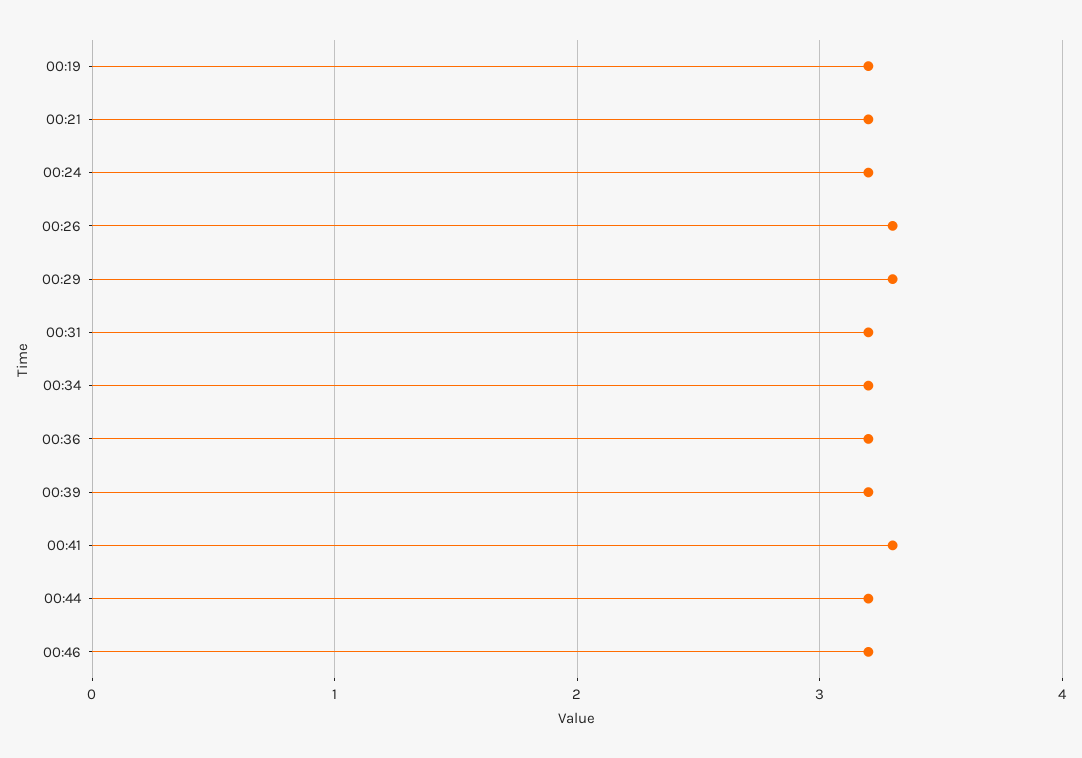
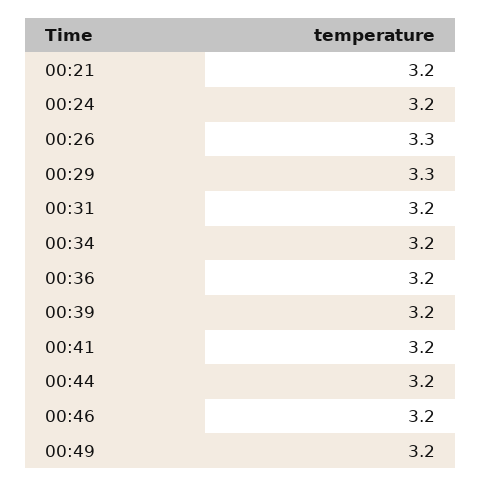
00:19: 3.2 -> none
00:41: 3.3 -> 3.2
00:49: none -> 3.2

